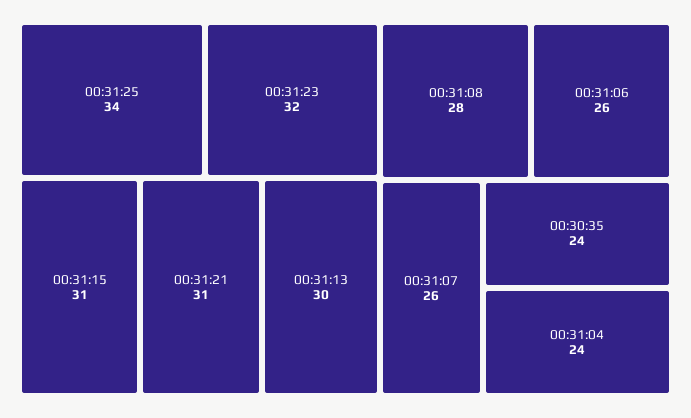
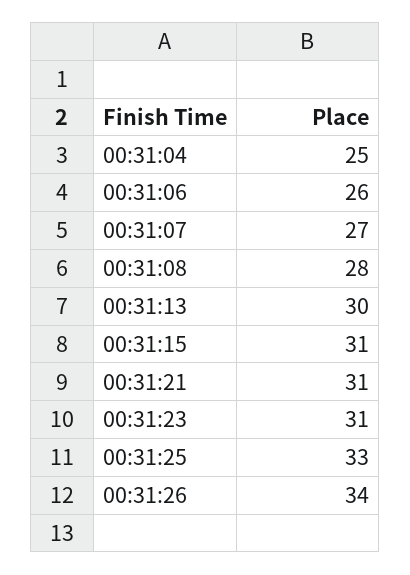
00:31:25: 34 -> 33
00:31:23: 32 -> 31
00:31:07: 26 -> 27
00:30:35: 24 -> none
00:31:04: 24 -> 25
00:31:26: none -> 34

